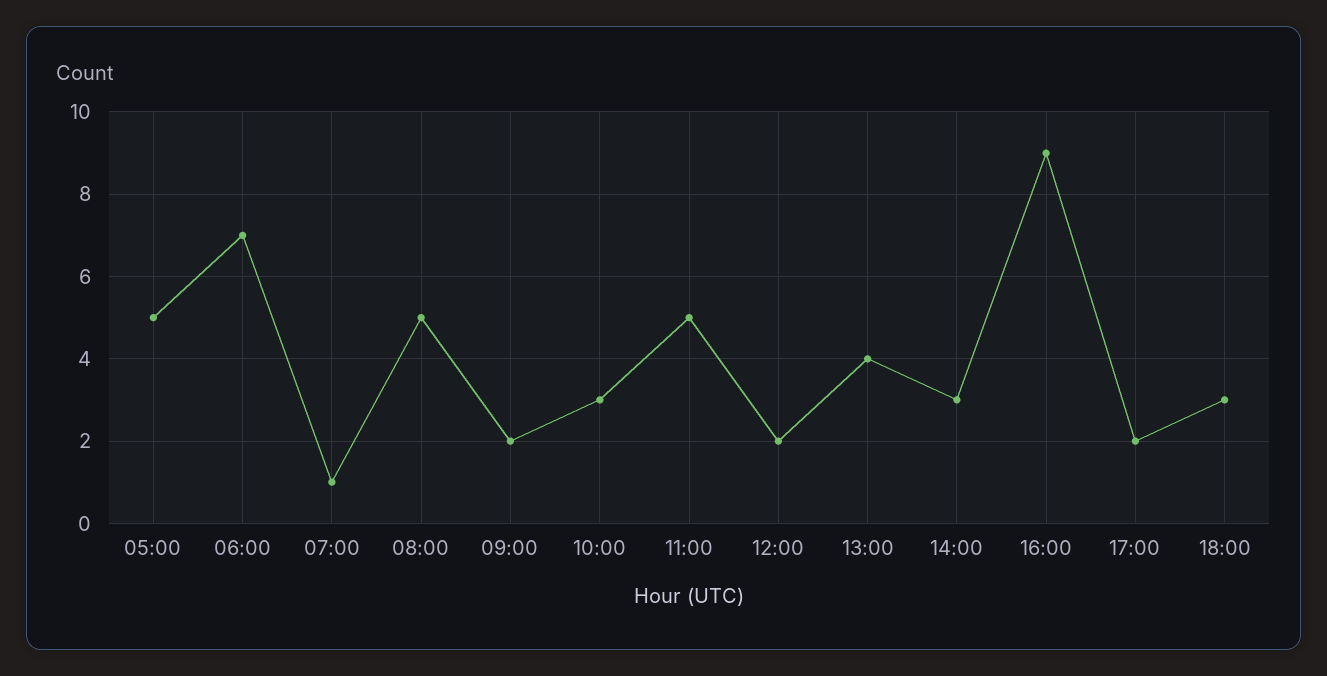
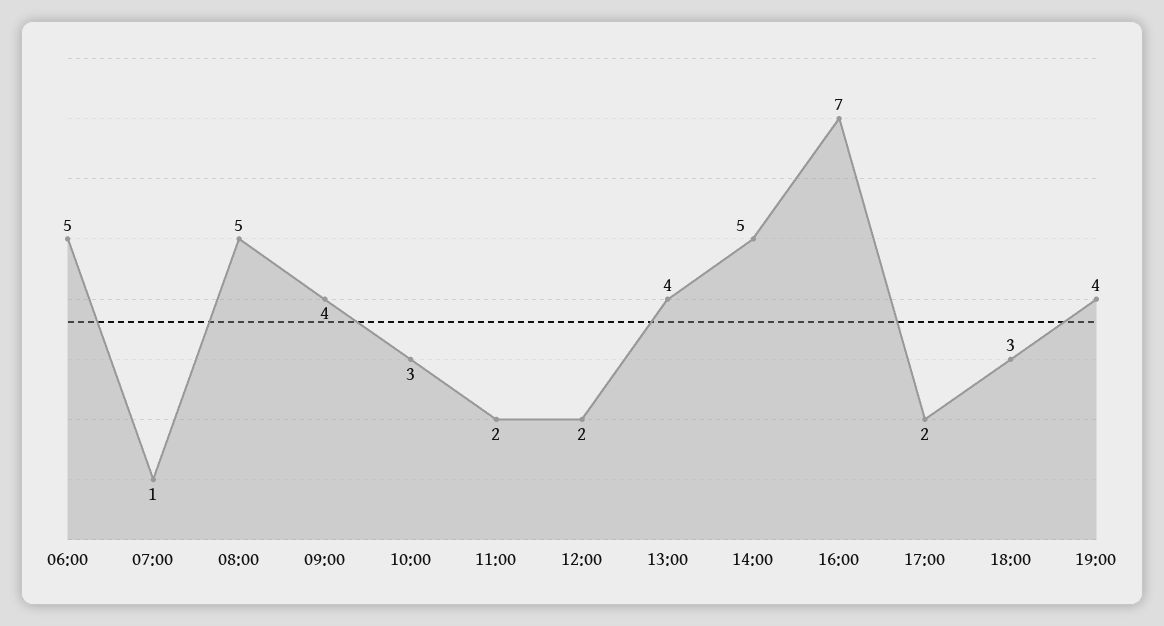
05:00: 5 -> none
06:00: 7 -> 5
09:00: 2 -> 4
11:00: 5 -> 2
14:00: 3 -> 5
16:00: 9 -> 7
19:00: none -> 4

